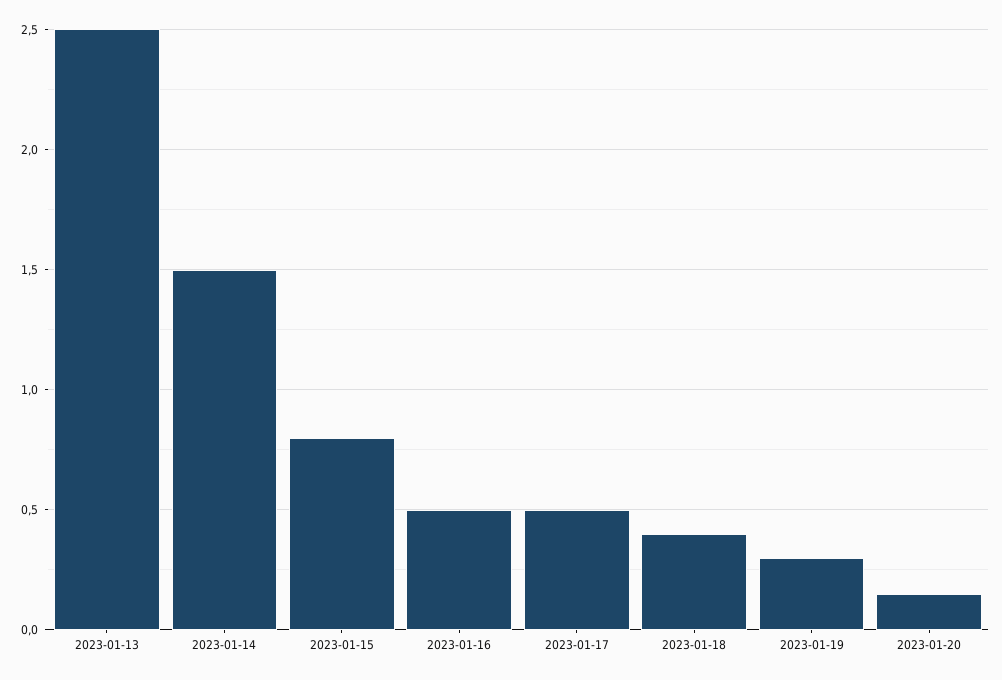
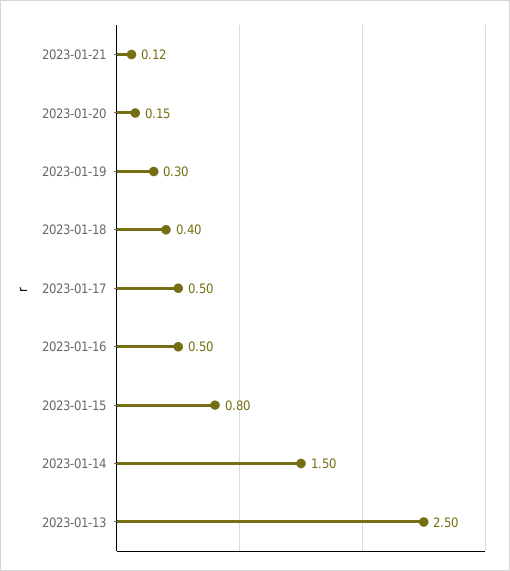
2023-01-21: none -> 0.12

